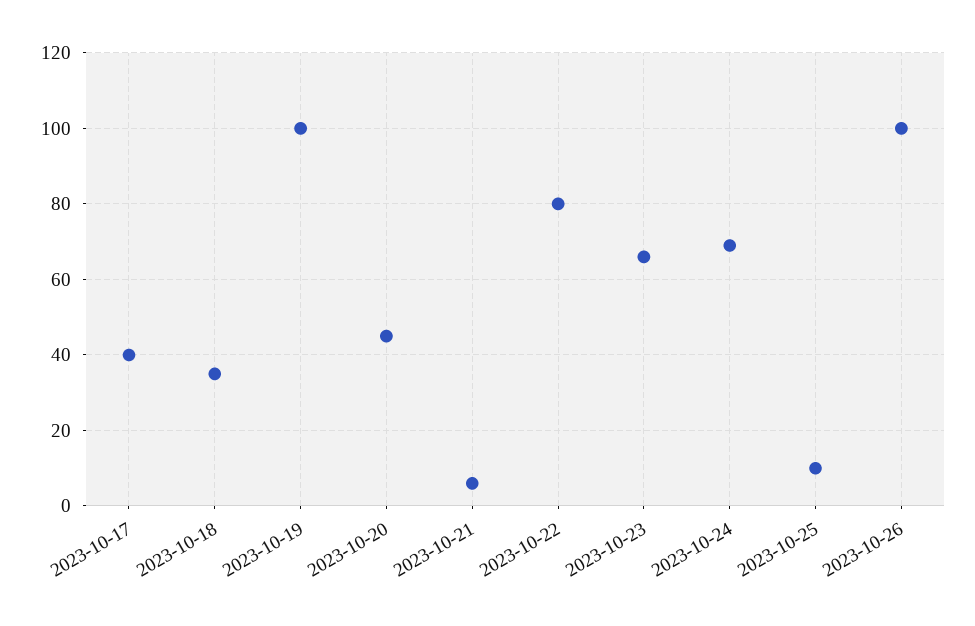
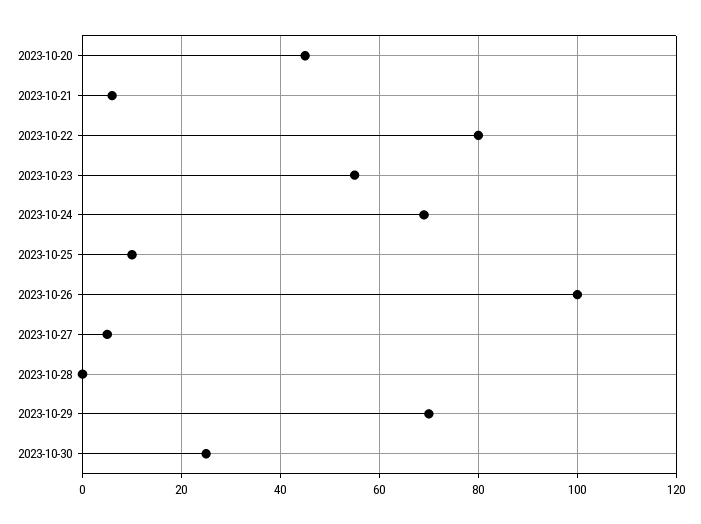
2023-10-17: 40 -> none
2023-10-18: 35 -> none
2023-10-19: 100 -> none
2023-10-23: 65 -> 55
2023-10-27: none -> 5
2023-10-28: none -> 0
2023-10-29: none -> 70
2023-10-30: none -> 25

